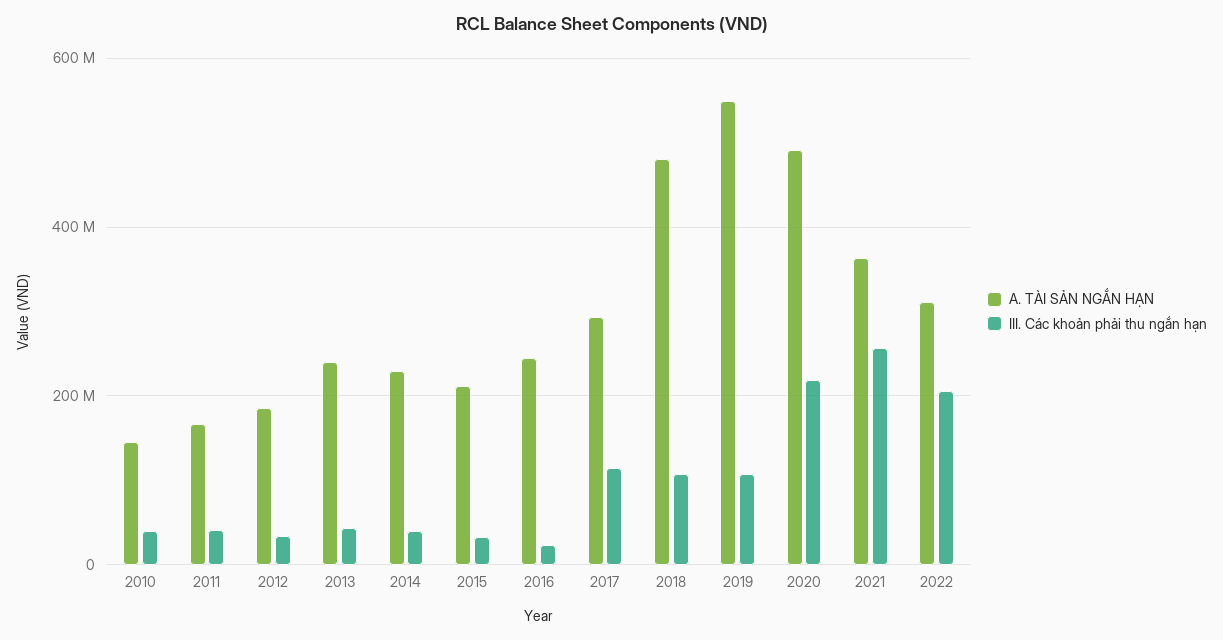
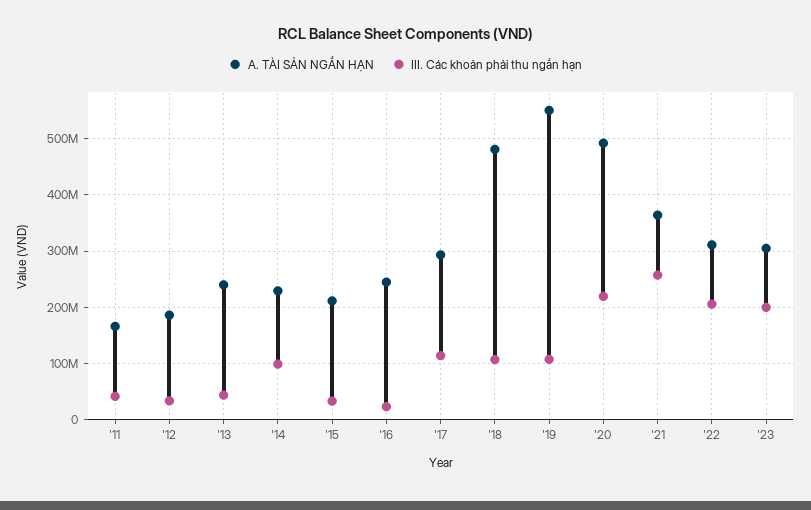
A. TÀI SẢN NGẮN HẠN, 2010: 140000000 -> none
III. Các khoản phải thu ngắn hạn, 2010: 40000000 -> none
III. Các khoản phải thu ngắn hạn, 2014: 40000000 -> 100000000
A. TÀI SẢN NGẮN HẠN, '23: none -> 300000000
III. Các khoản phải thu ngắn hạn, '23: none -> 200000000

